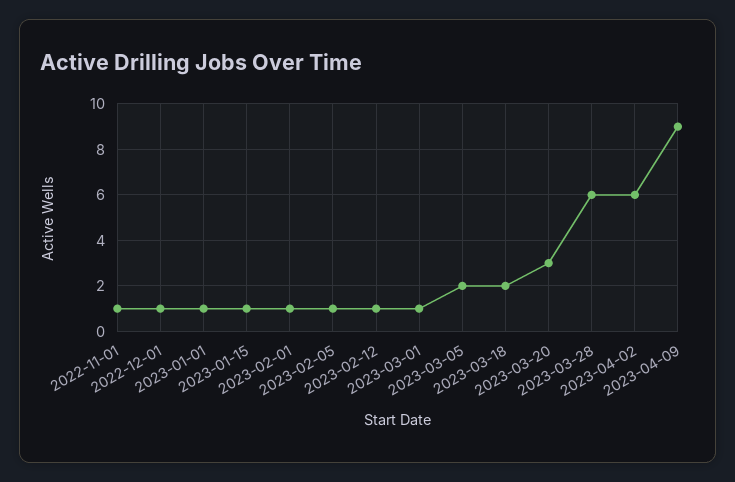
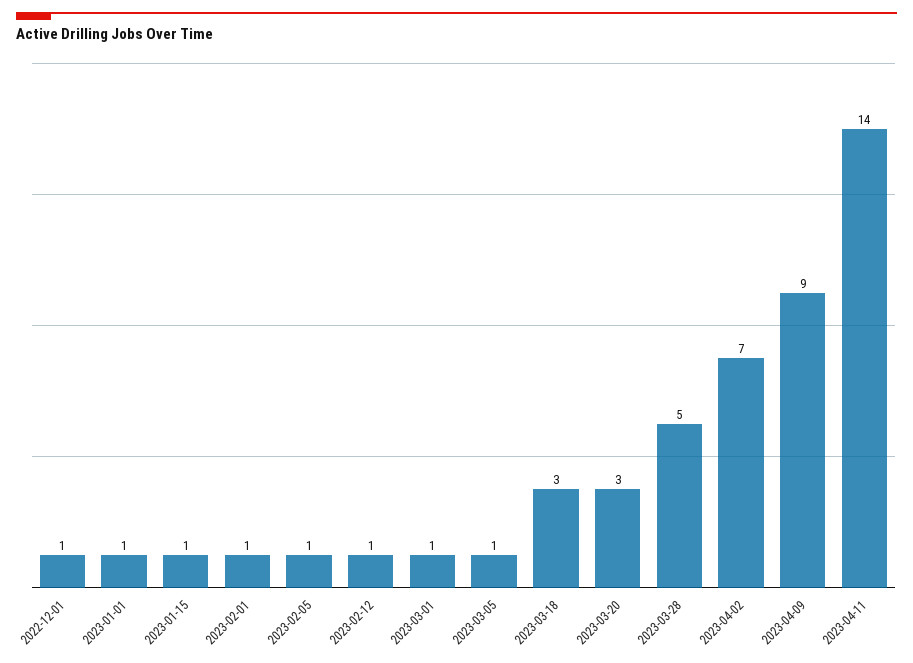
2022-11-01: 1 -> none
2023-03-05: 2 -> 1
2023-03-18: 2 -> 3
2023-03-28: 6 -> 5
2023-04-02: 6 -> 7
2023-04-11: none -> 14

